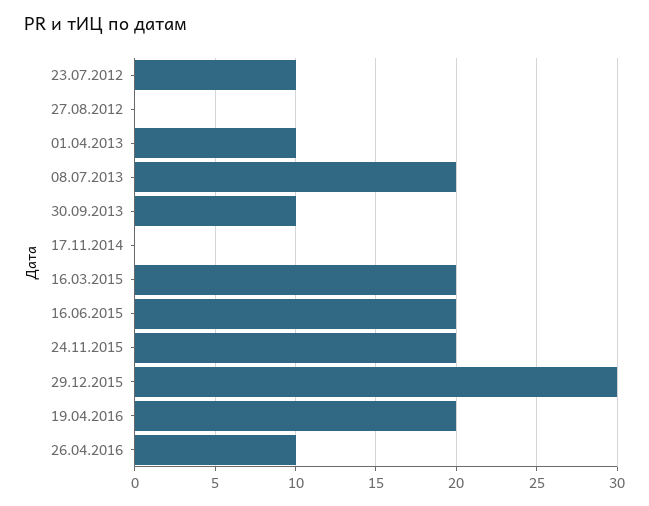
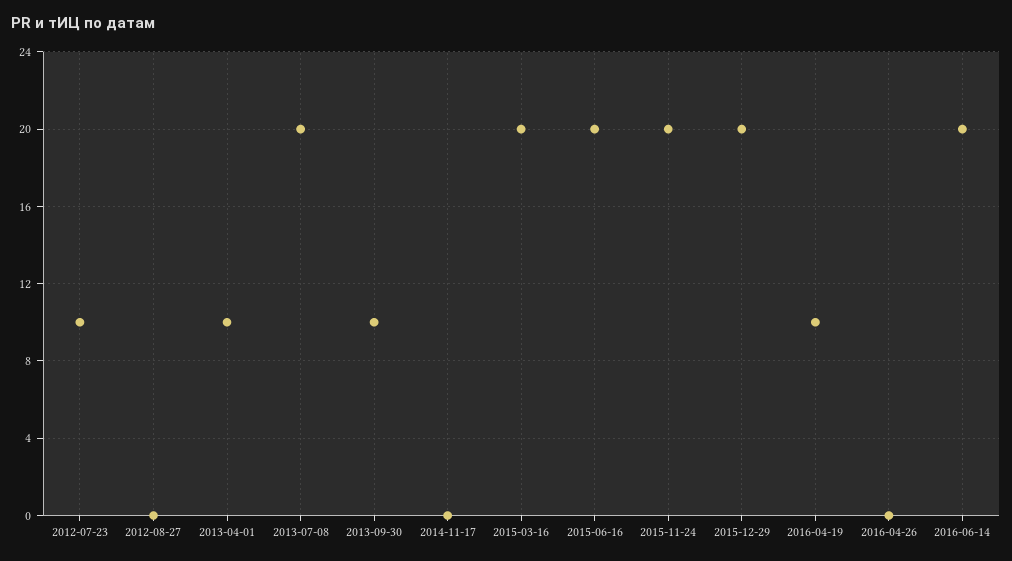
29.12.2015: 30 -> 20
19.04.2016: 20 -> 10
26.04.2016: 10 -> 0
2016-06-14: none -> 20

